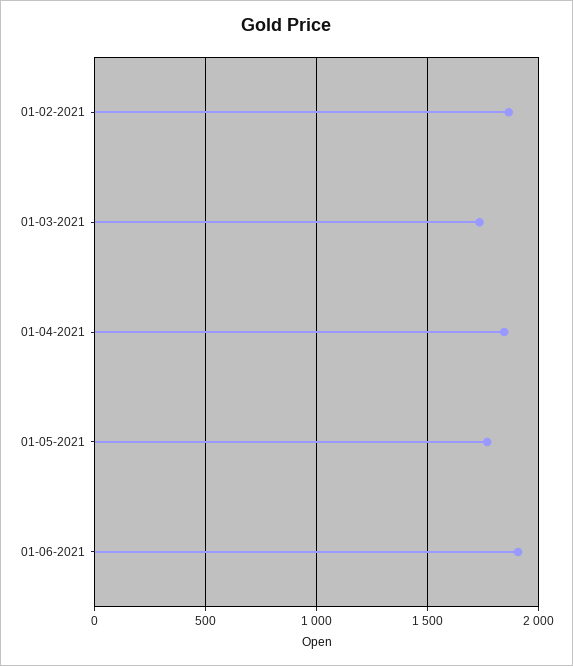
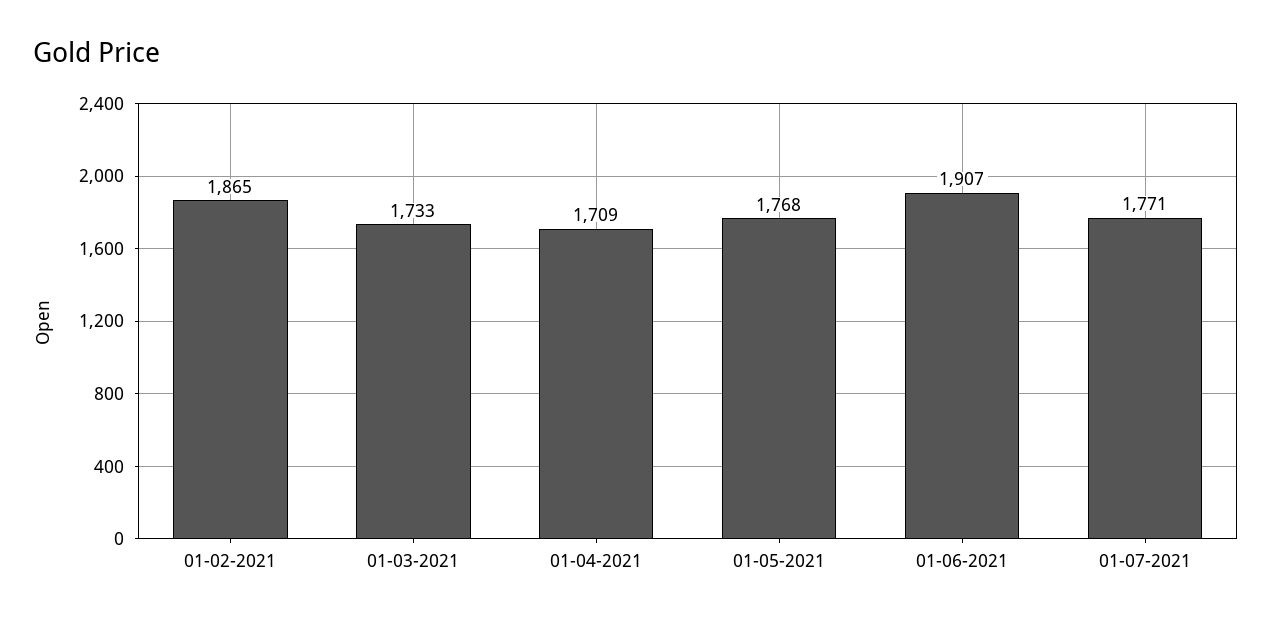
01-04-2021: 1850 -> 1709
01-07-2021: none -> 1771

